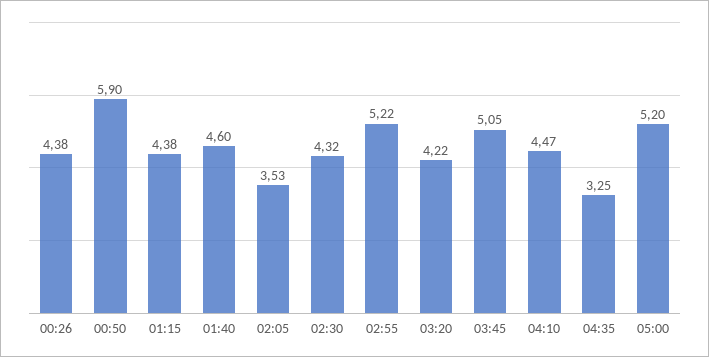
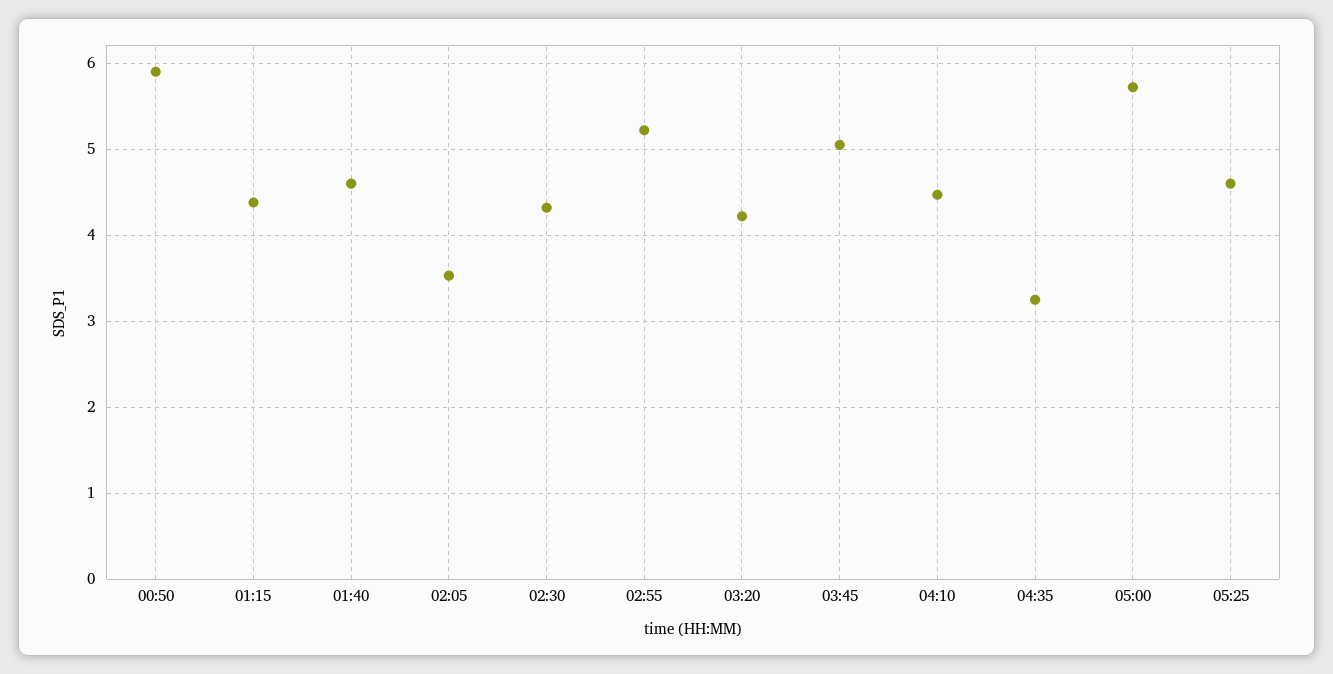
00:26: 4.38 -> none
05:00: 5.2 -> 5.7
05:25: none -> 4.6

